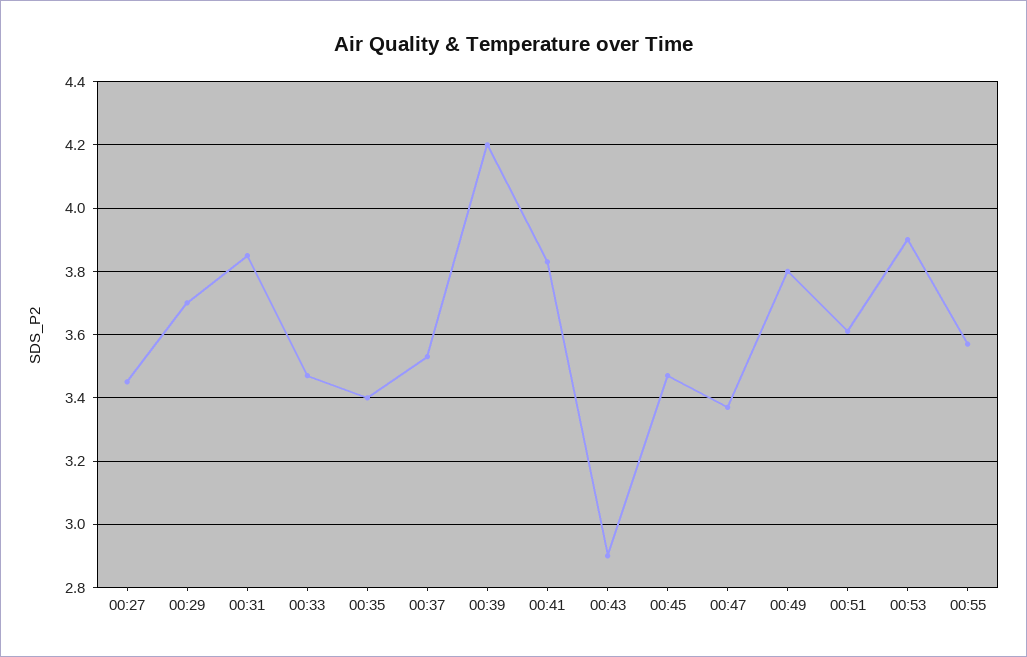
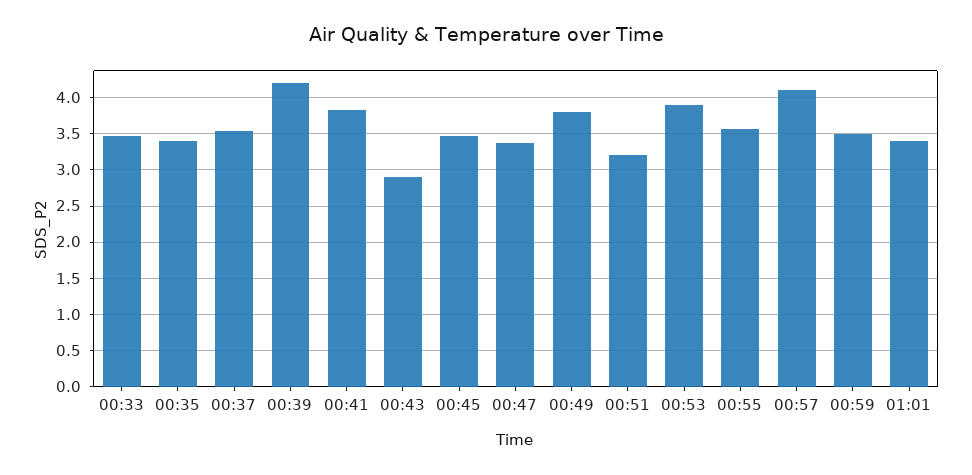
00:27: 3.45 -> none
00:29: 3.7 -> none
00:31: 3.85 -> none
00:51: 3.6 -> 3.2
00:57: none -> 4.1
00:59: none -> 3.5
01:01: none -> 3.4

